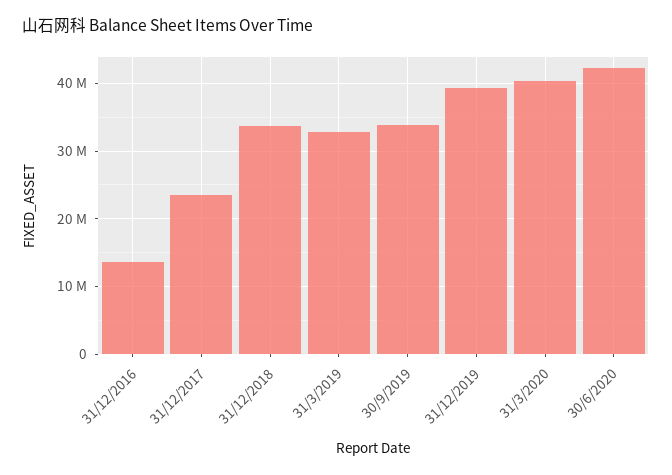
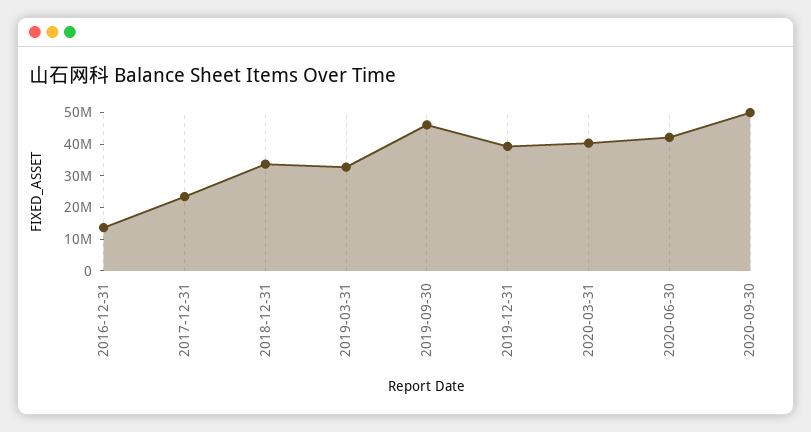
30/9/2019: 34000000 -> 45000000
2020-09-30: none -> 50000000

